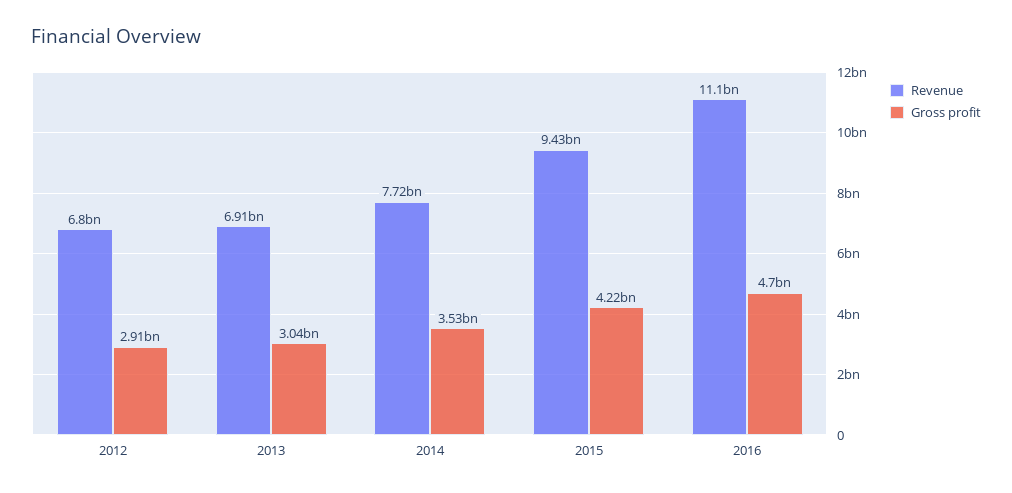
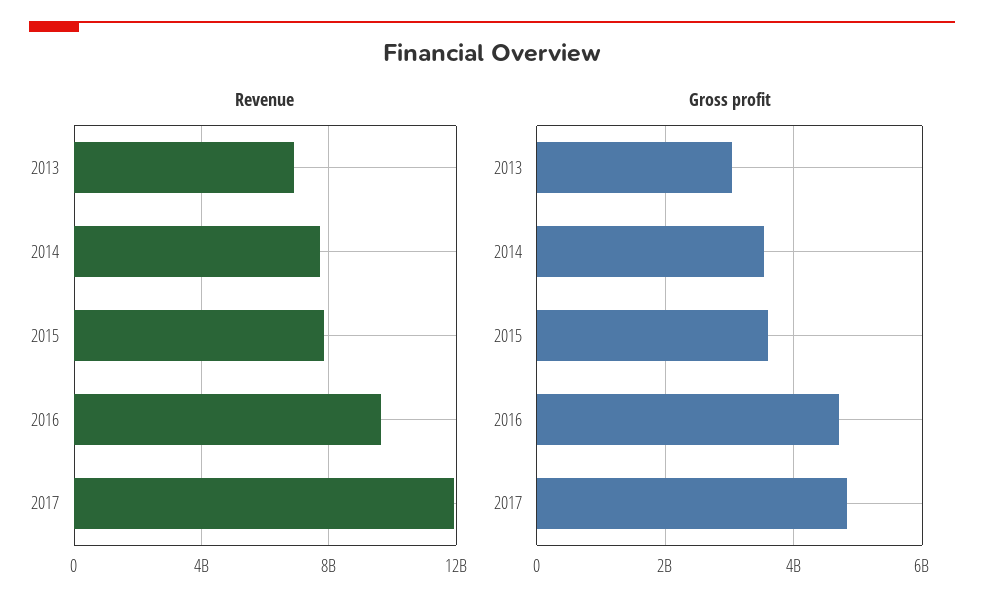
Revenue, 2012: 6800000000 -> none
Gross profit, 2012: 2910000000 -> none
Revenue, 2015: 9430000000 -> 8000000000
Gross profit, 2015: 4220000000 -> 3600000000
Revenue, 2016: 11100000000 -> 9500000000
Revenue, 2017: none -> 12000000000
Gross profit, 2017: none -> 4800000000

